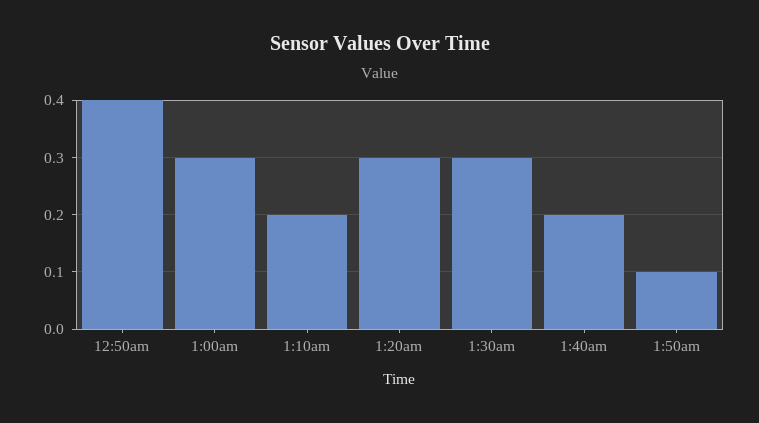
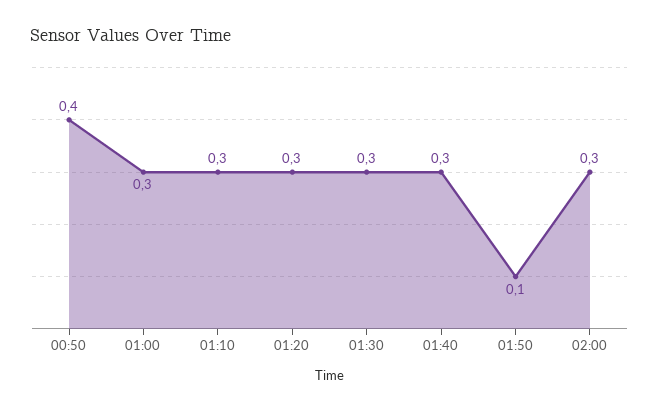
1:10am: 0.2 -> 0.3
1:40am: 0.2 -> 0.3
02:00: none -> 0.3

